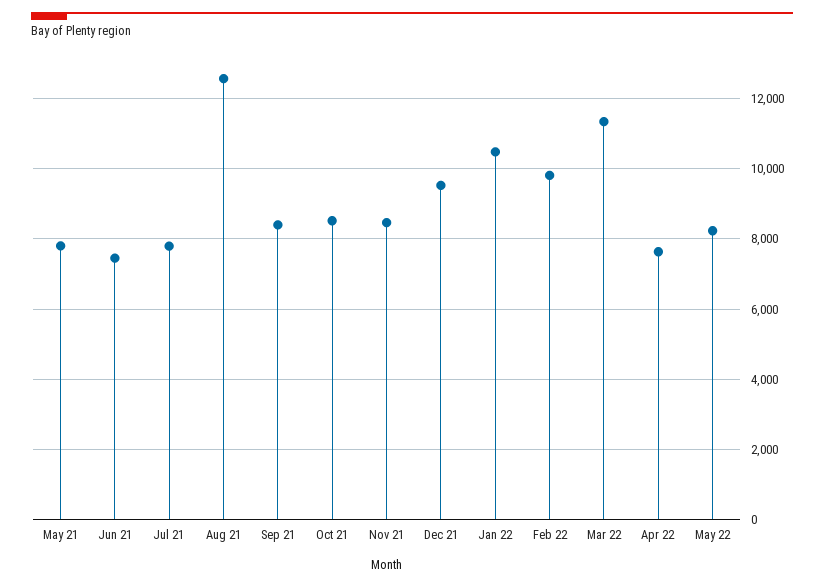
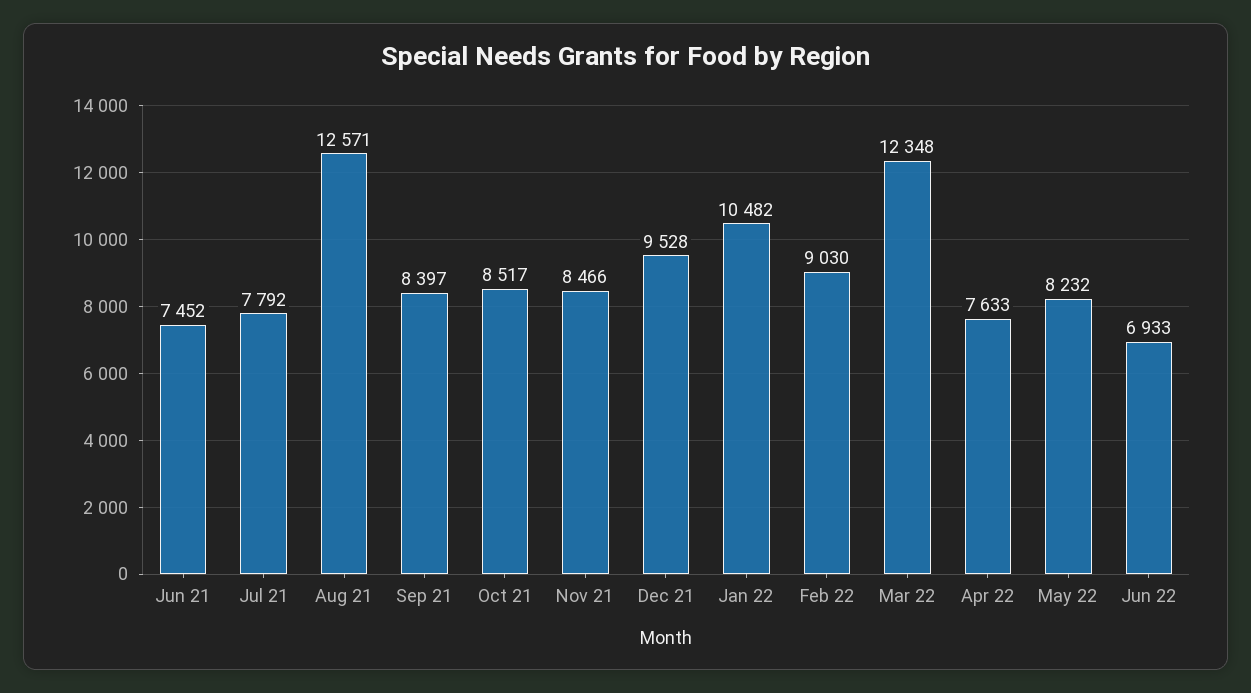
May 21: 7800 -> none
Feb 22: 9800 -> 9030
Mar 22: 11400 -> 12348
Jun 22: none -> 6933

